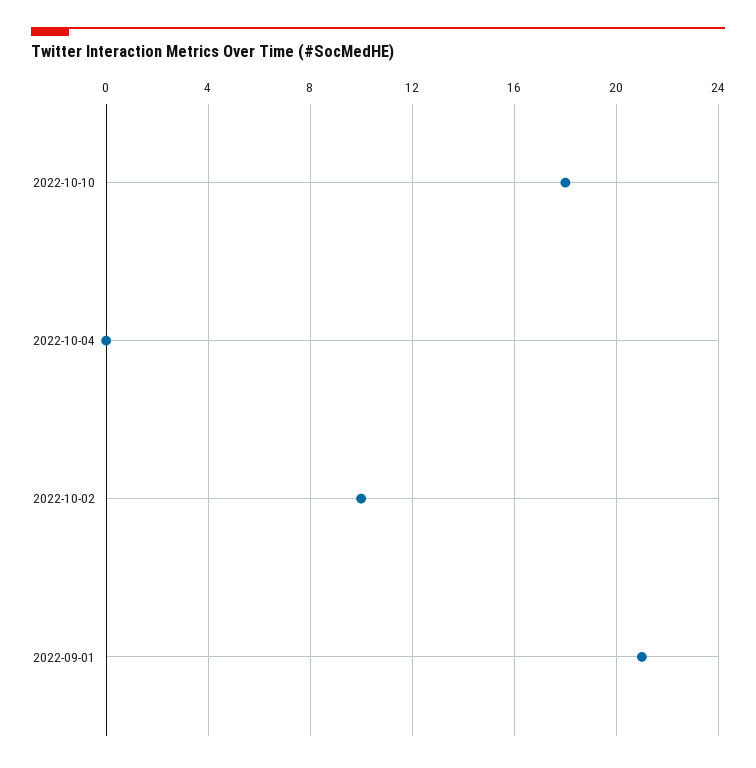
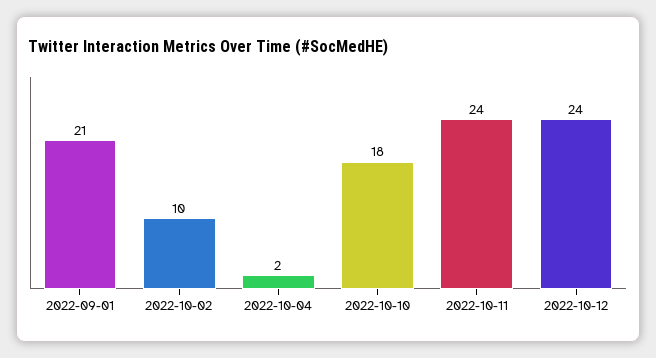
2022-10-04: 0 -> 2
2022-10-11: none -> 24
2022-10-12: none -> 24

